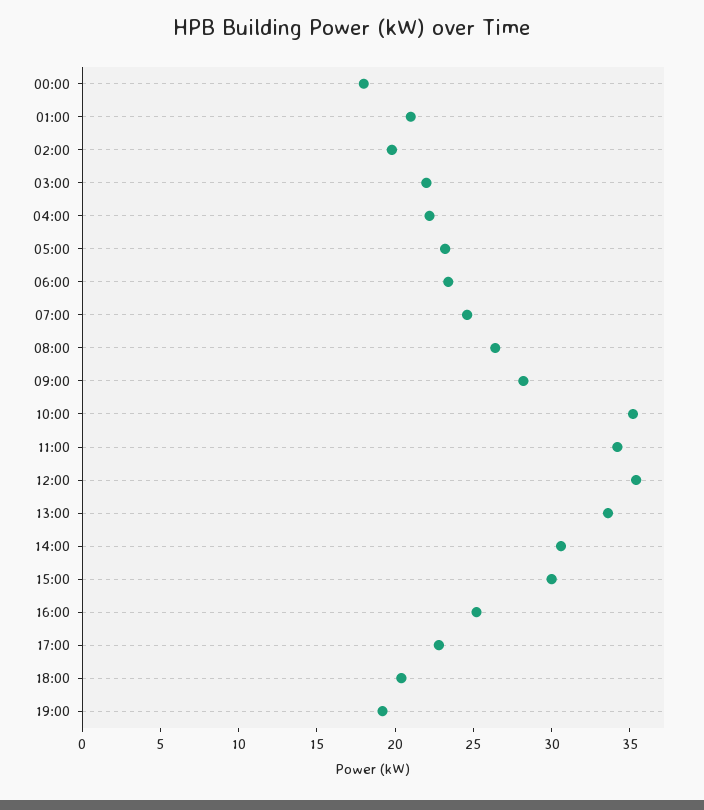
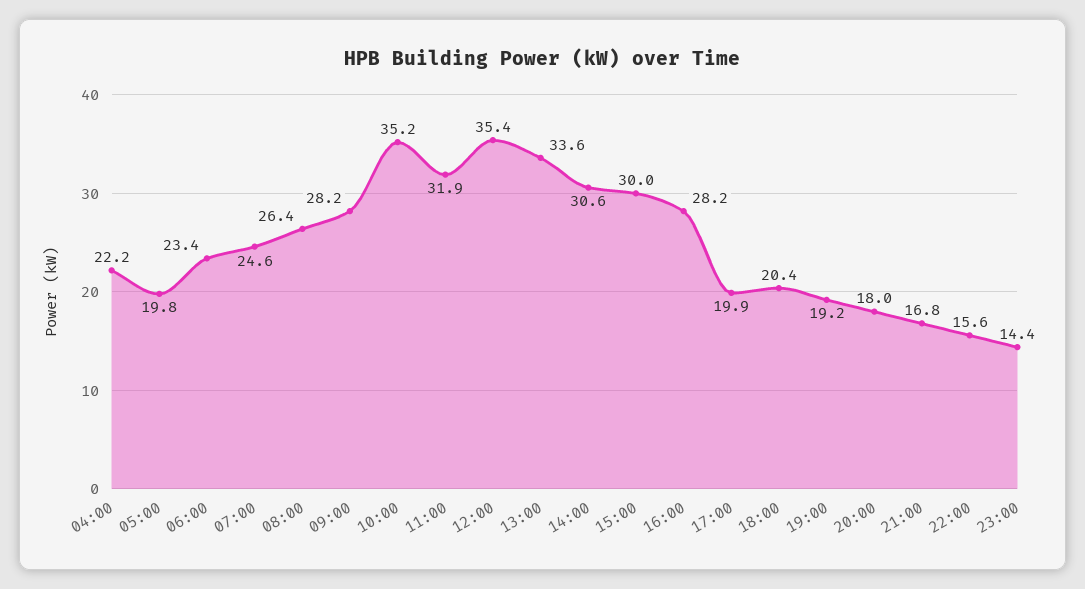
00:00: 18 -> none
01:00: 21 -> none
02:00: 20 -> none
03:00: 22 -> none
05:00: 23 -> 19.8
11:00: 34 -> 31.9
16:00: 25 -> 28.2
17:00: 23 -> 19.9
20:00: none -> 18
21:00: none -> 16.8
22:00: none -> 15.6
23:00: none -> 14.4

